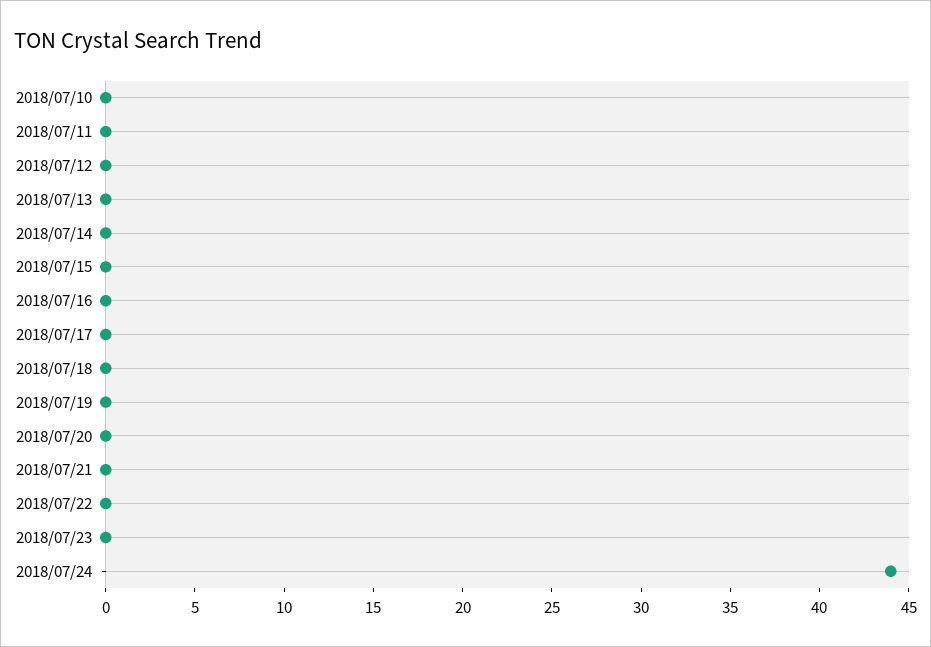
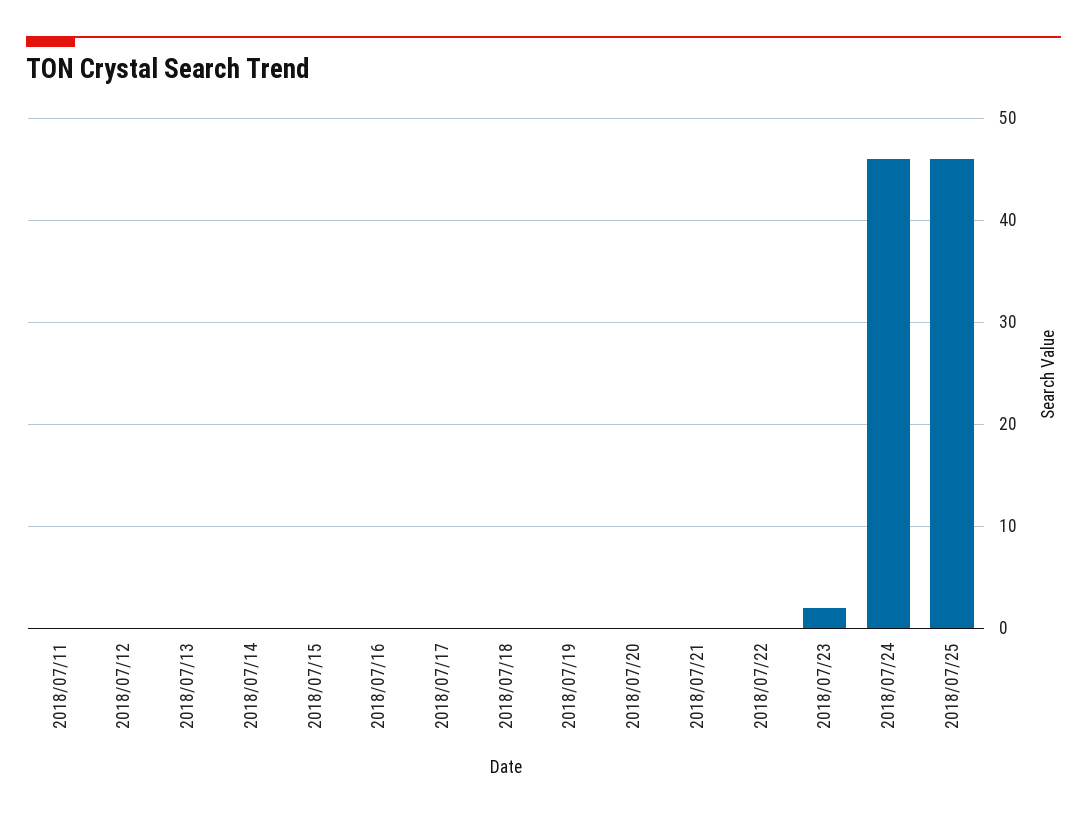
2018/07/10: 0 -> none
2018/07/23: 0 -> 2
2018/07/24: 44 -> 46
2018/07/25: none -> 46

